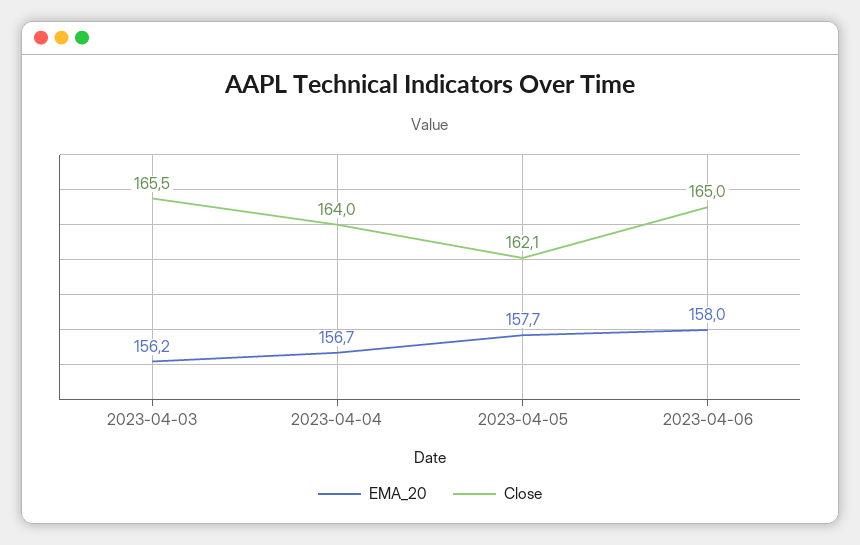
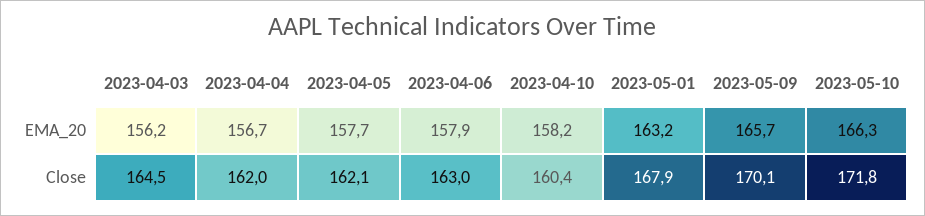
Close, 2023-04-03: 165.5 -> 164.5
Close, 2023-04-04: 164 -> 162
EMA_20, 2023-04-06: 158 -> 157.9
Close, 2023-04-06: 165 -> 163
EMA_20, 2023-04-10: none -> 158.2
EMA_20, 2023-05-01: none -> 163.2
EMA_20, 2023-05-09: none -> 165.7
EMA_20, 2023-05-10: none -> 166.3
Close, 2023-04-10: none -> 160.4
Close, 2023-05-01: none -> 167.9
Close, 2023-05-09: none -> 170.1
Close, 2023-05-10: none -> 171.8

